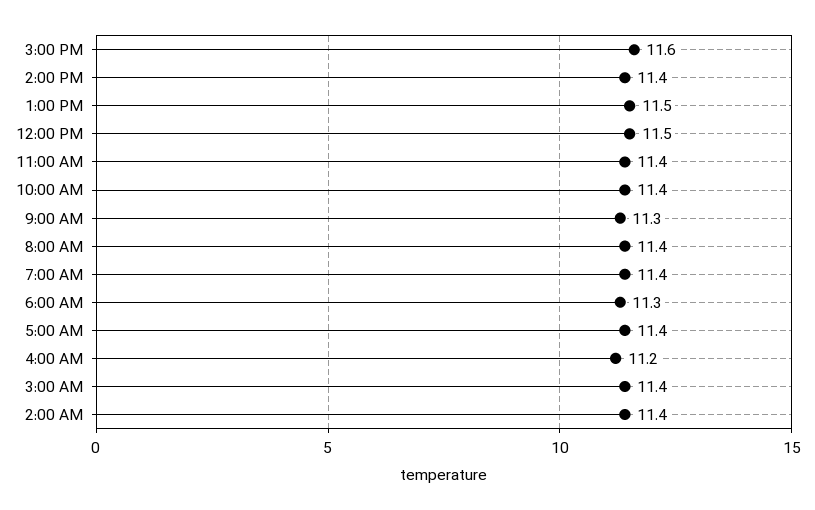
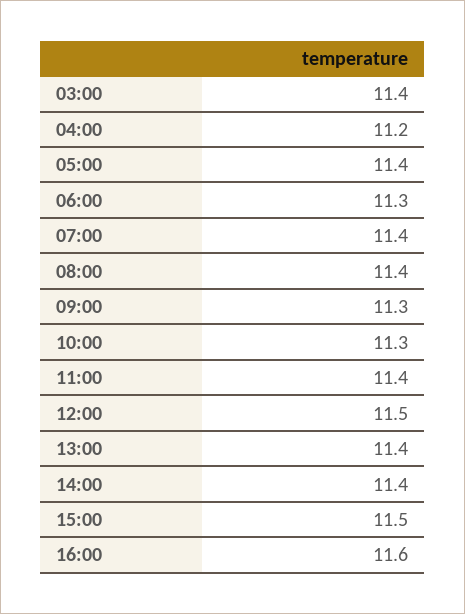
3:00 PM: 11.6 -> 11.5
1:00 PM: 11.5 -> 11.4
10:00 AM: 11.4 -> 11.3
2:00 AM: 11.4 -> none
16:00: none -> 11.6

